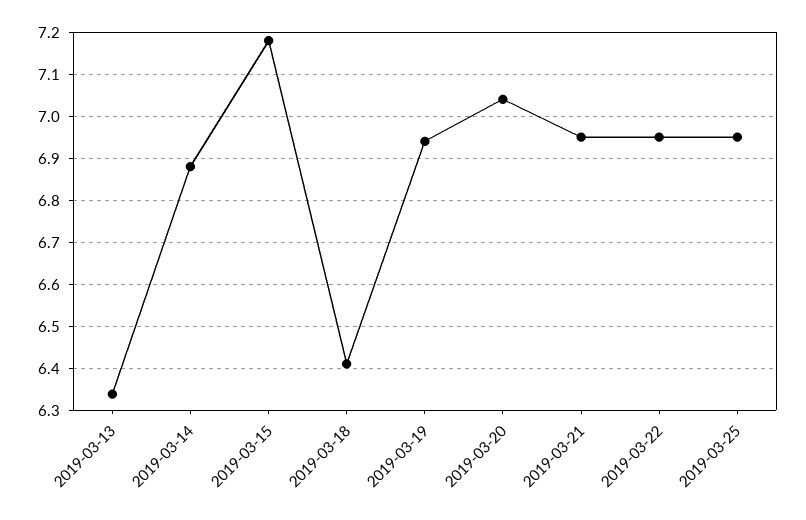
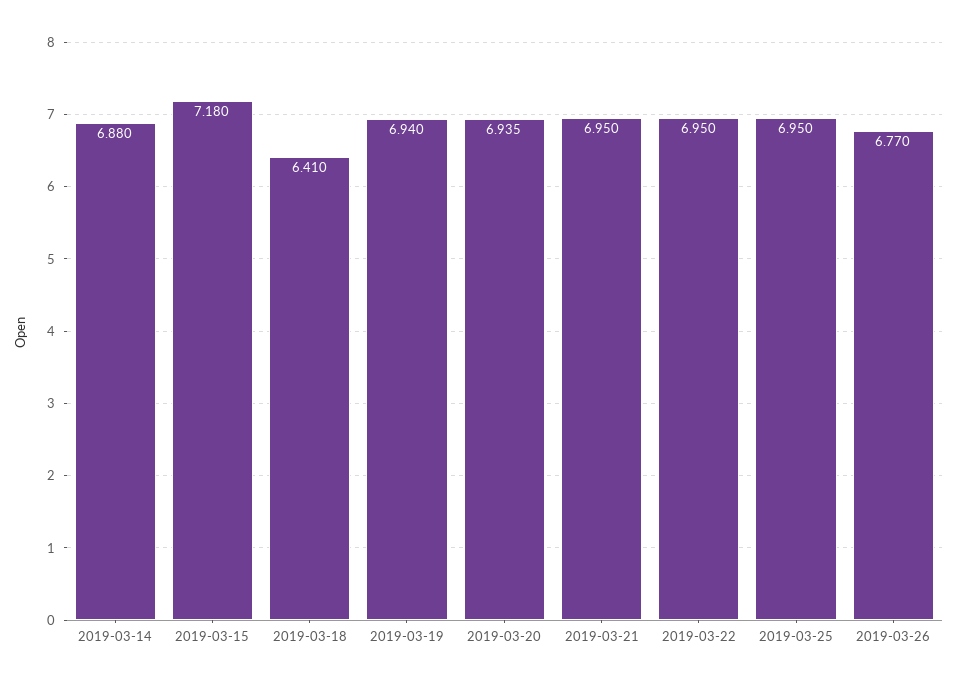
2019-03-13: 6.34 -> none
2019-03-20: 7.04 -> 6.935
2019-03-26: none -> 6.77

